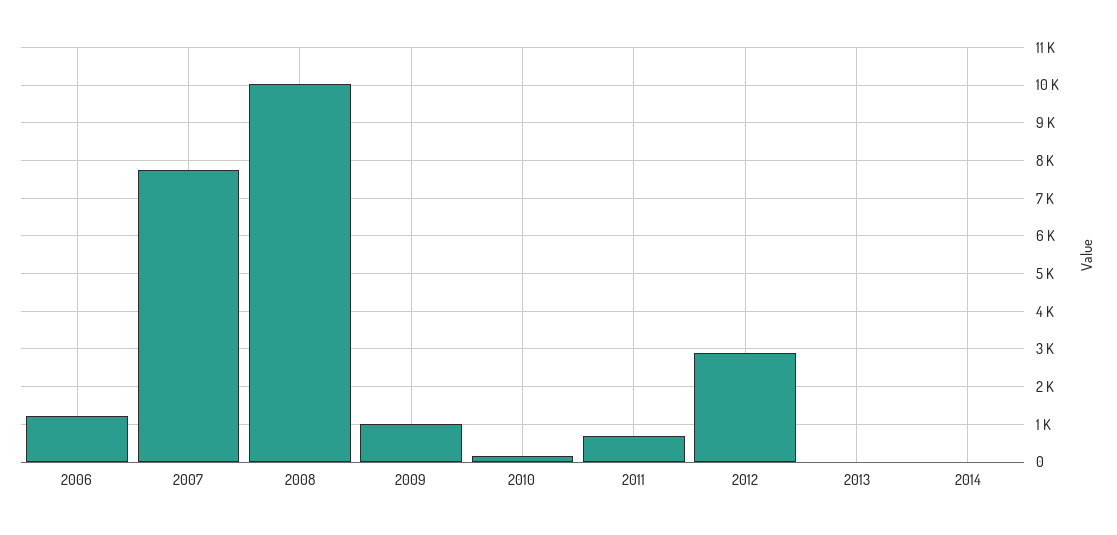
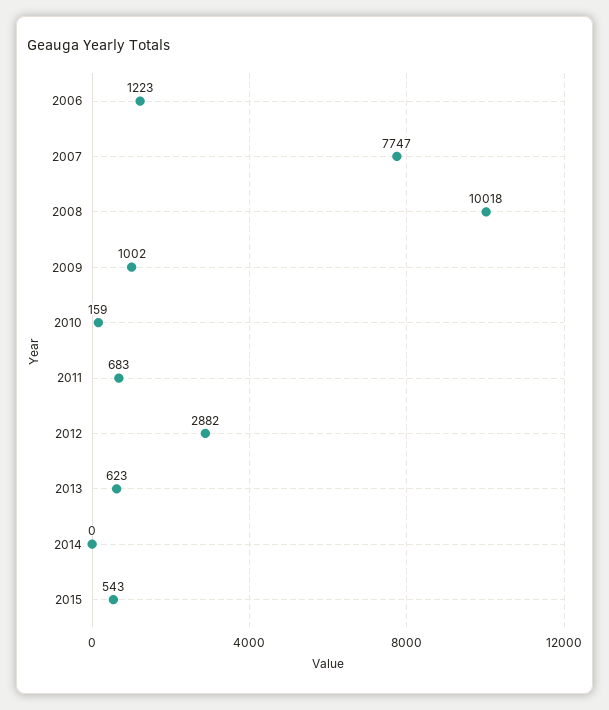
2013: 0 -> 623
2015: none -> 543

